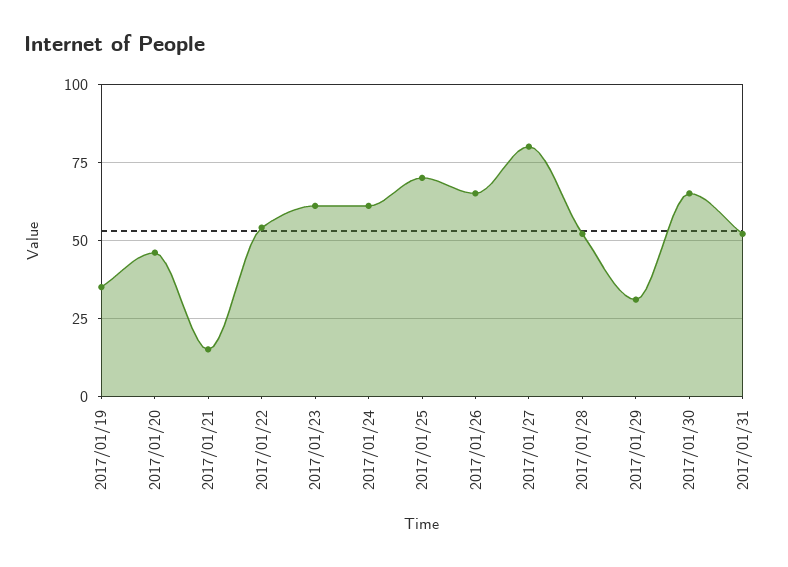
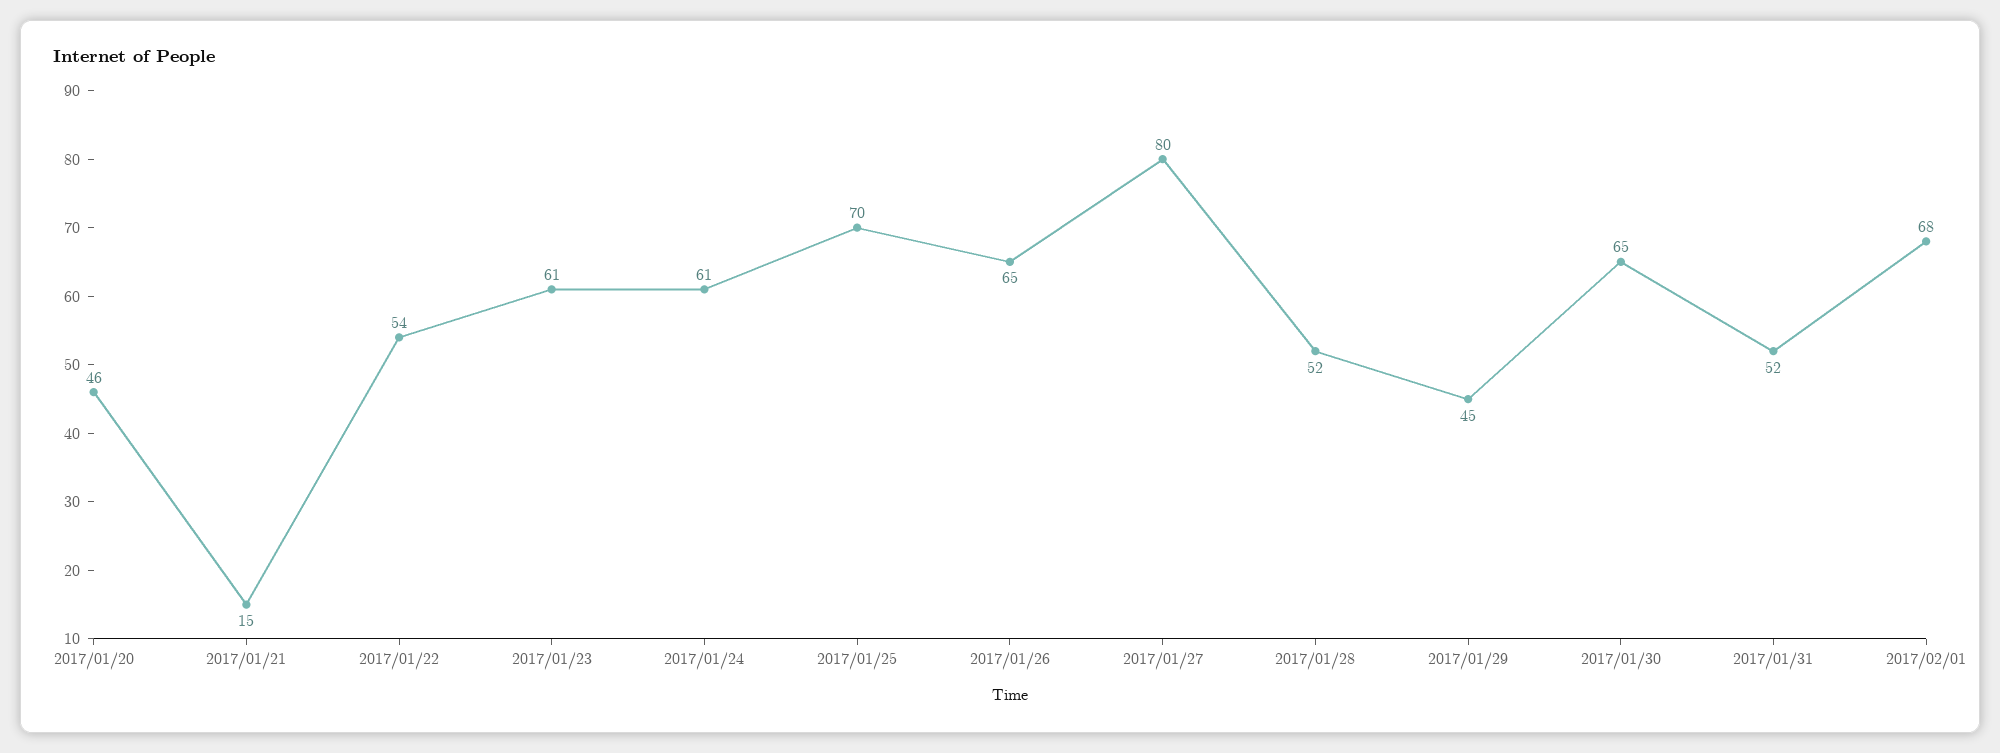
2017/01/19: 35 -> none
2017/01/29: 30 -> 45
2017/02/01: none -> 68

